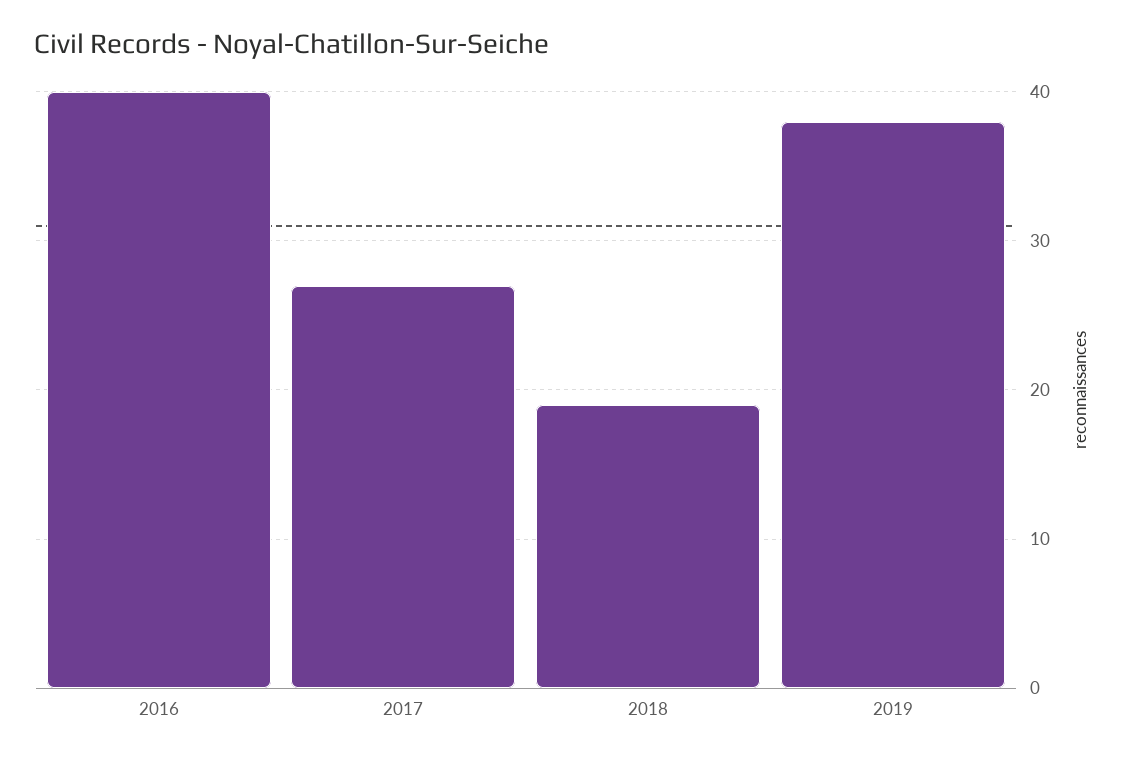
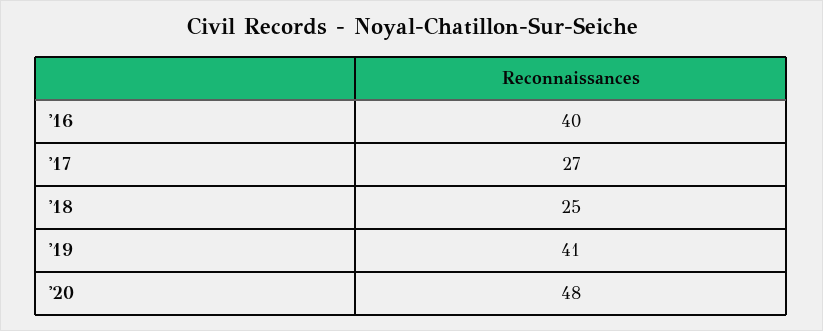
2018: 19 -> 25
2019: 38 -> 41
'20: none -> 48

